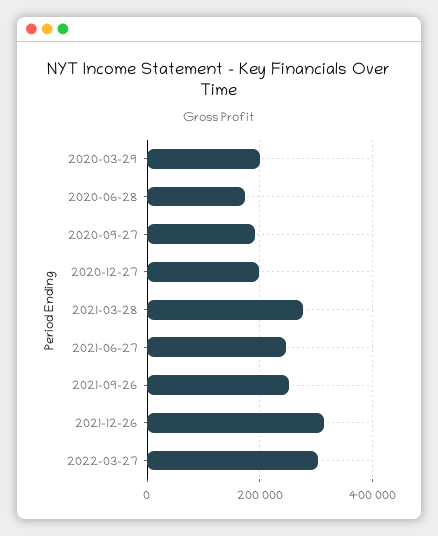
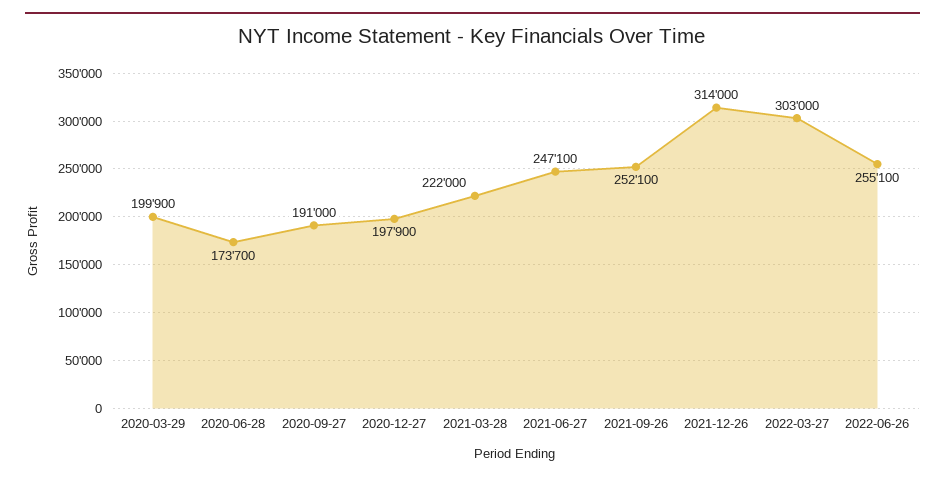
2021-03-28: 280000 -> 222000
2022-06-26: none -> 255100

